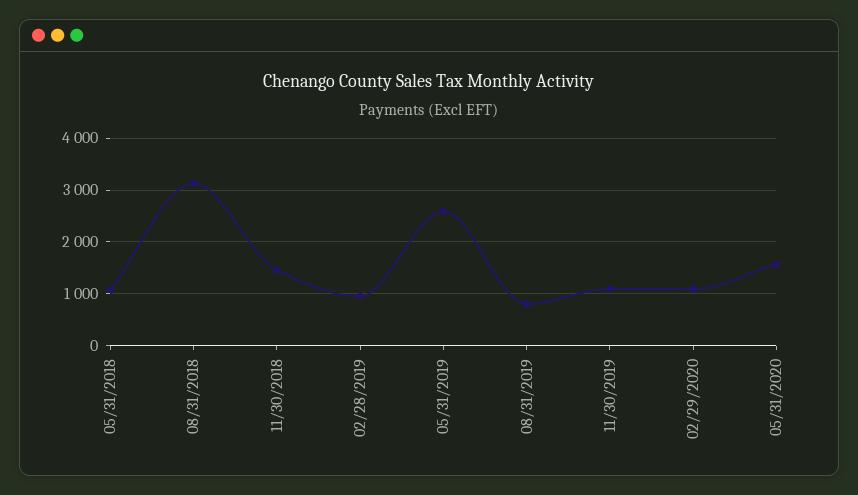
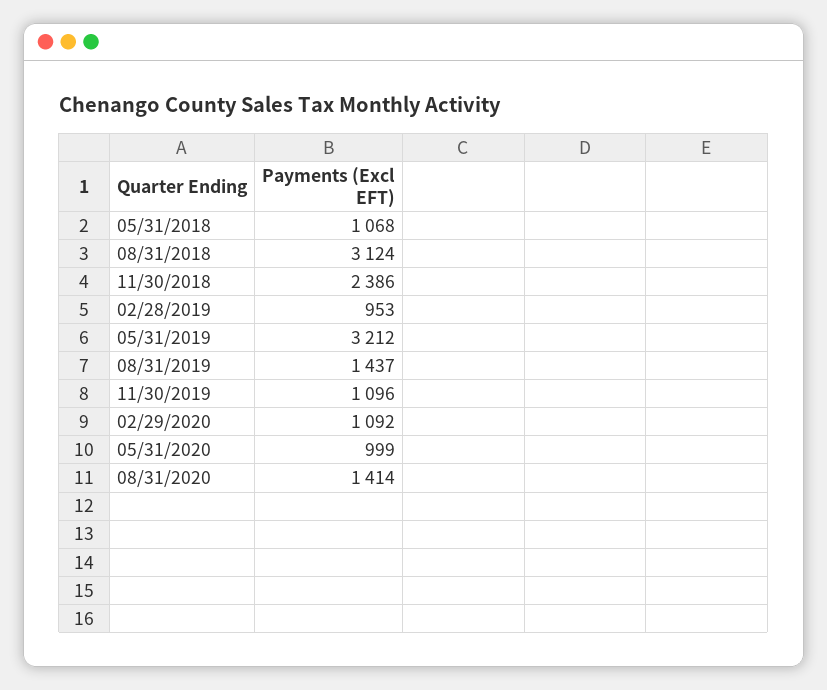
11/30/2018: 1400 -> 2386
05/31/2019: 2600 -> 3212
08/31/2019: 800 -> 1437
05/31/2020: 1600 -> 999
08/31/2020: none -> 1414

